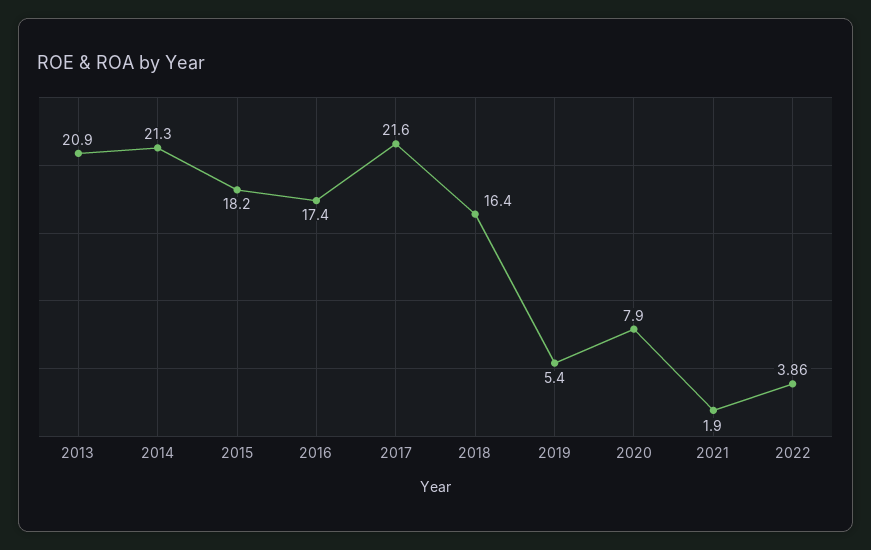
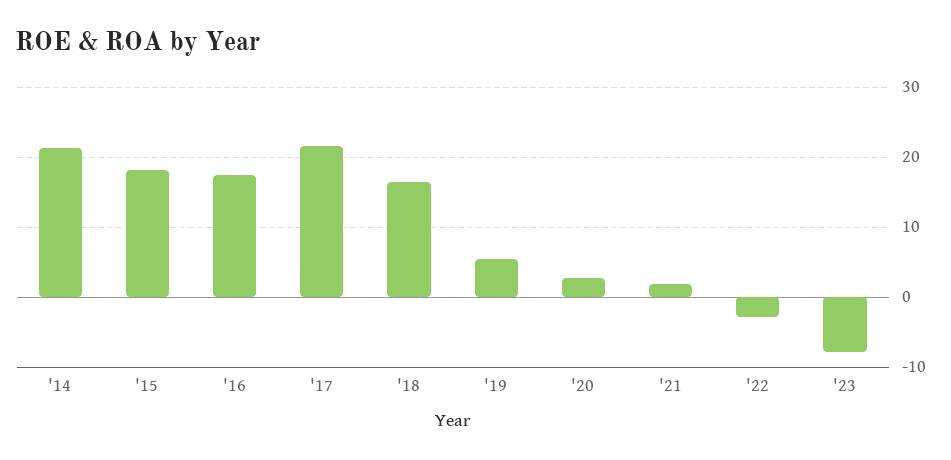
2013: 20.9 -> none
2020: 7.9 -> 3
2022: 3.86 -> -3
'23: none -> -8

